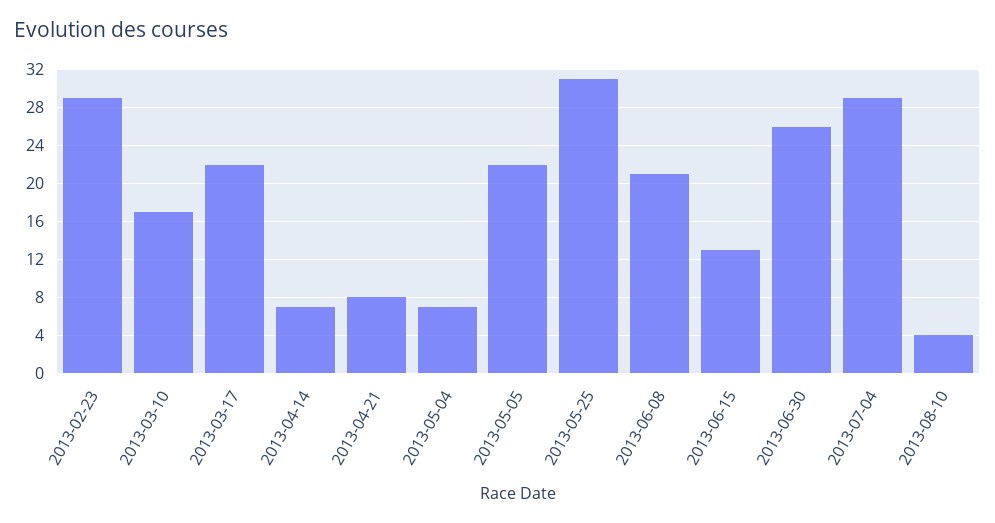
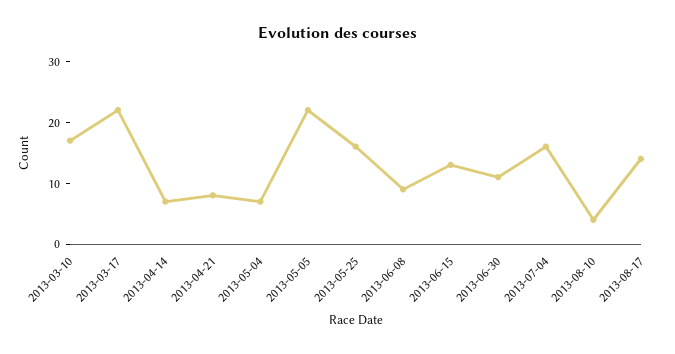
2013-02-23: 29 -> none
2013-05-25: 31 -> 15
2013-06-08: 21 -> 10
2013-06-30: 26 -> 10
2013-07-04: 29 -> 15
2013-08-17: none -> 15

